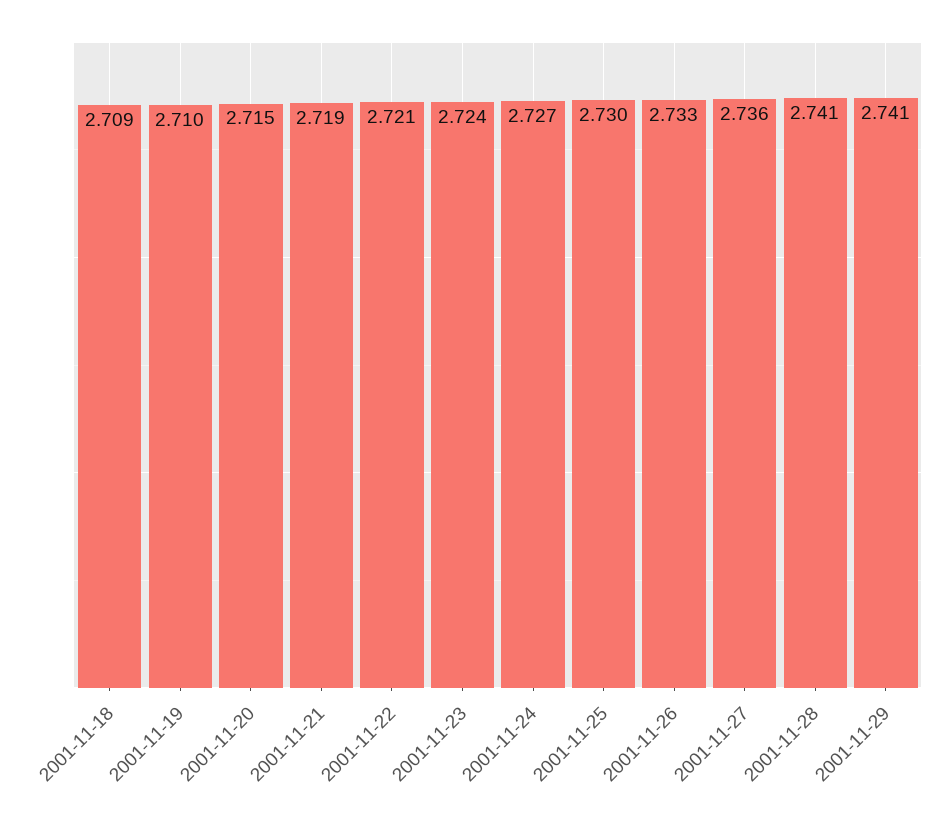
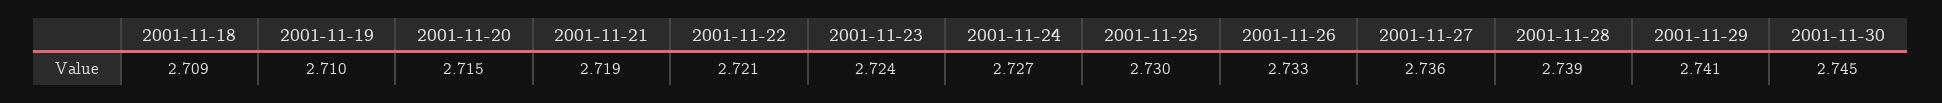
2001-11-28: 2.741 -> 2.739
2001-11-30: none -> 2.745

